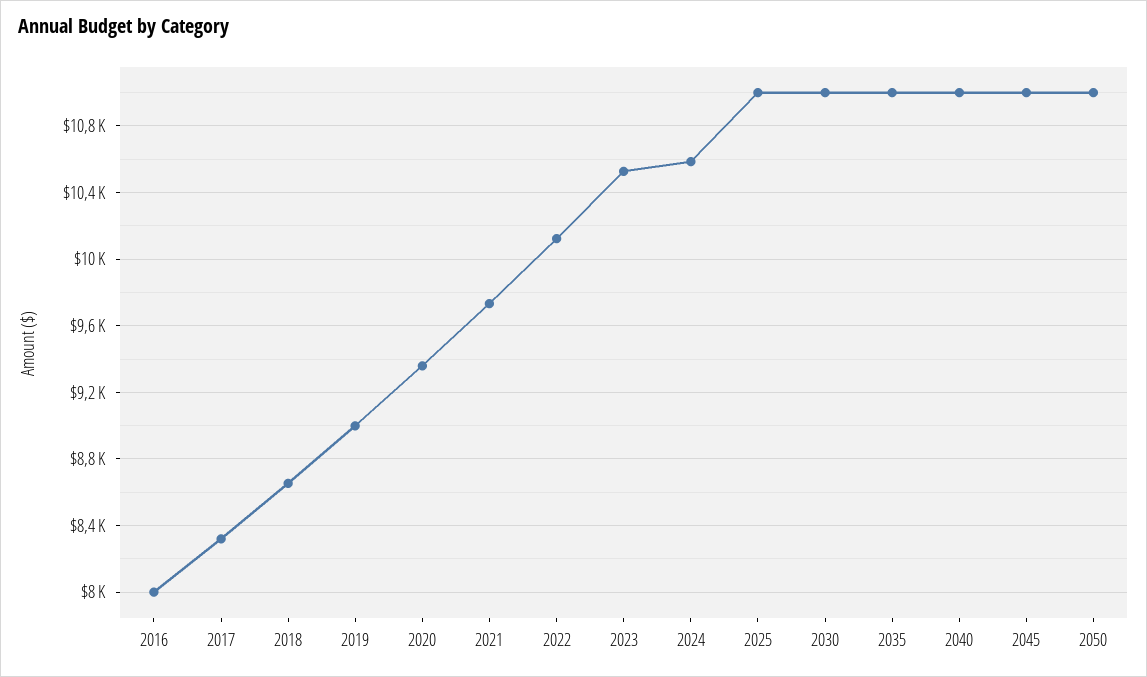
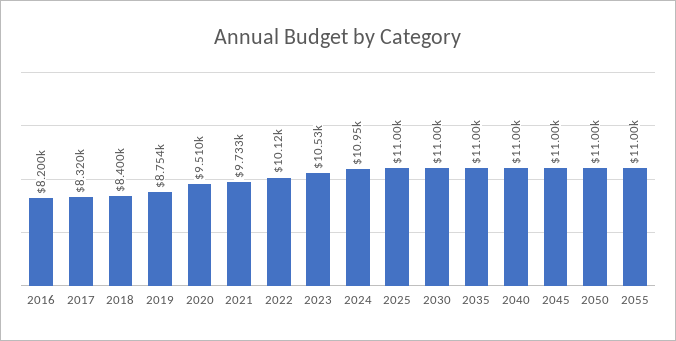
2016: 8000 -> 8200
2018: 8650 -> 8400
2019: 9000 -> 8754
2020: 9350 -> 9510
2024: 10600 -> 10950
2055: none -> 11000

